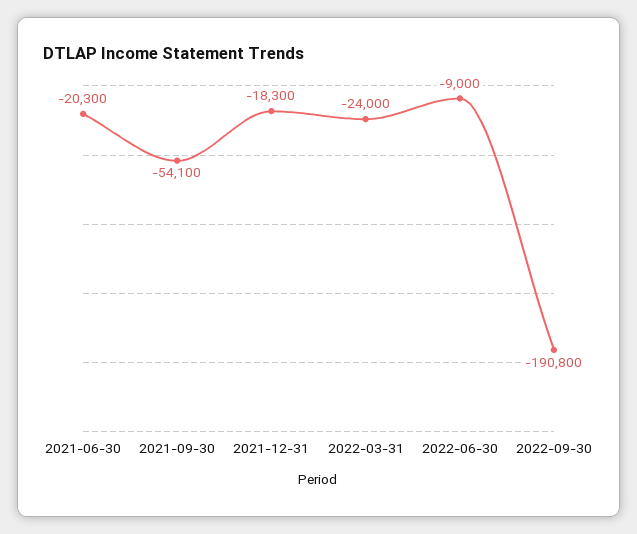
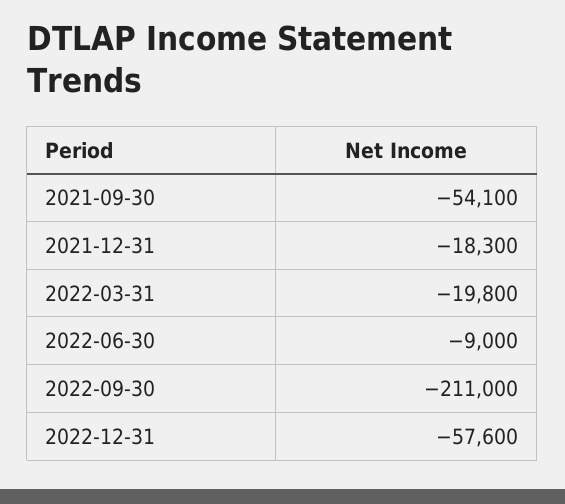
2021-06-30: -20300 -> none
2022-03-31: -24000 -> -19800
2022-09-30: -190800 -> -211000
2022-12-31: none -> -57600

